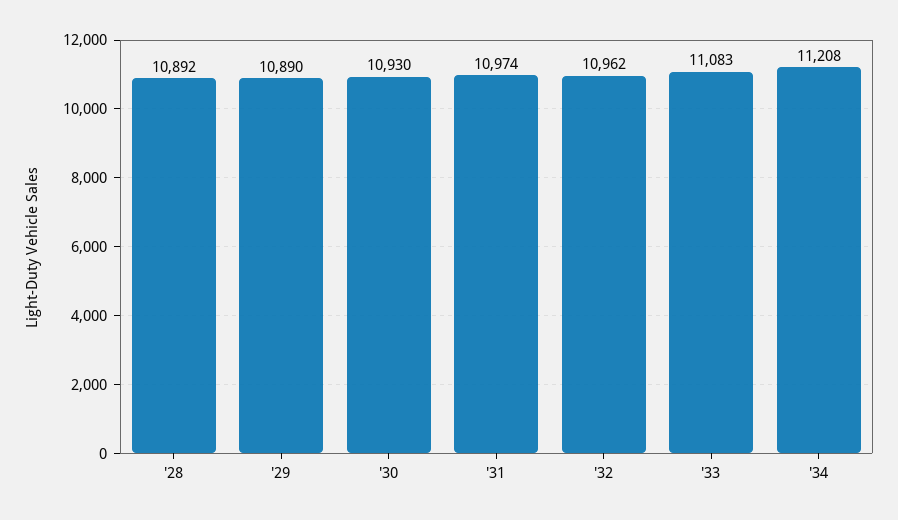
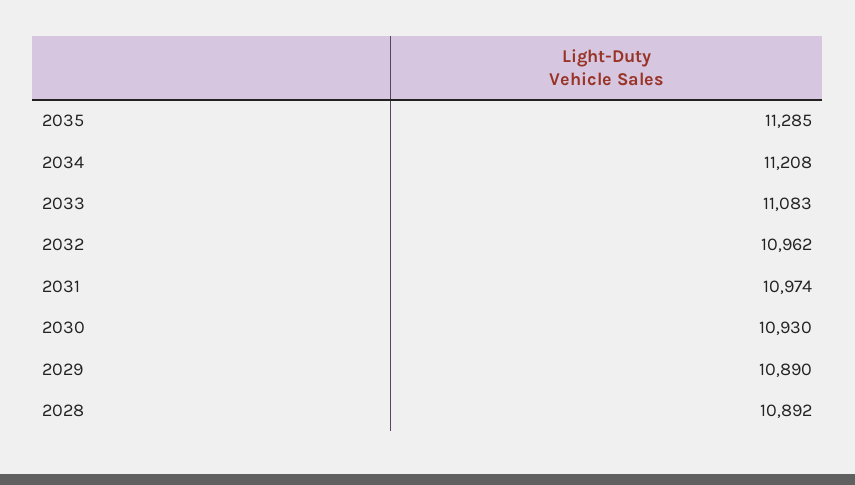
2035: none -> 11285

